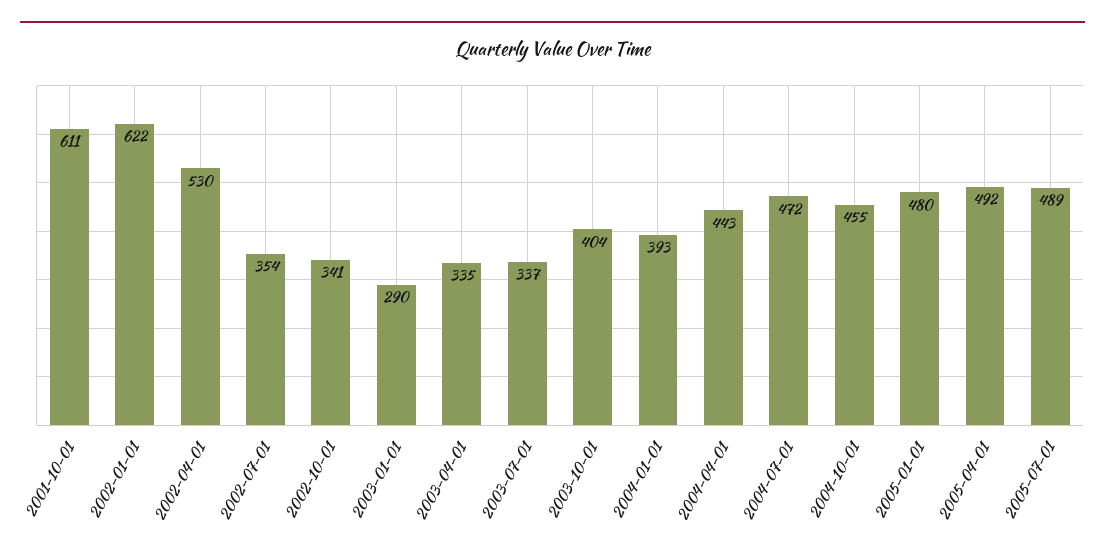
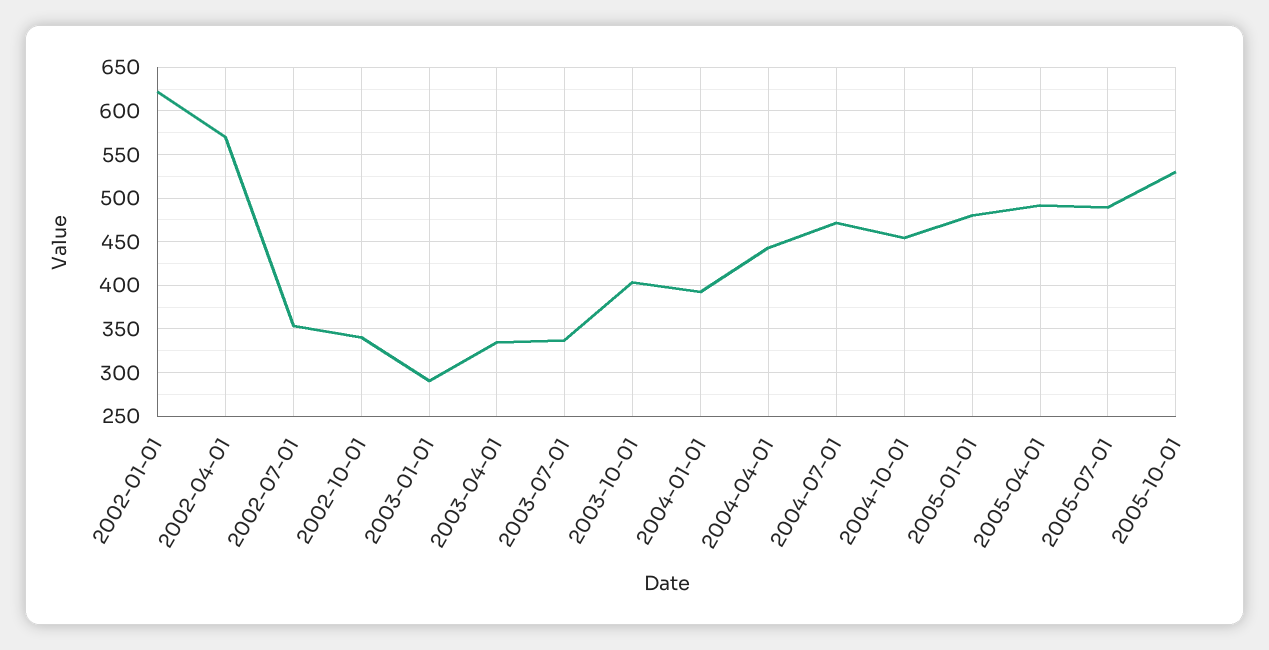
2001-10-01: 611 -> none
2002-04-01: 530 -> 570
2005-10-01: none -> 530

